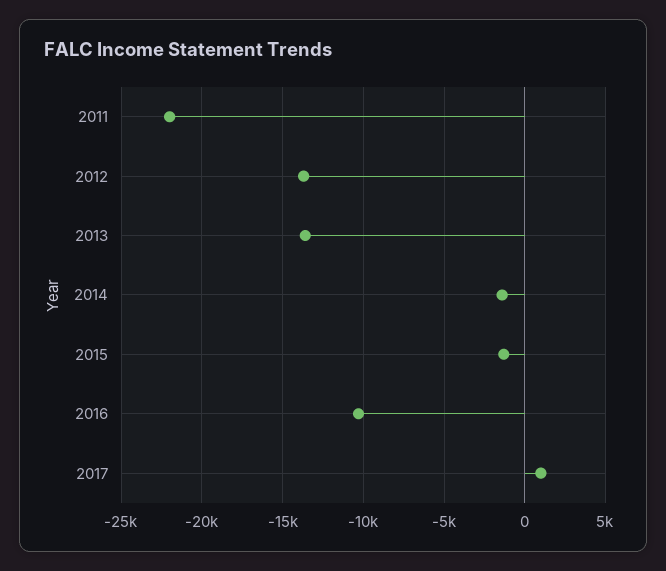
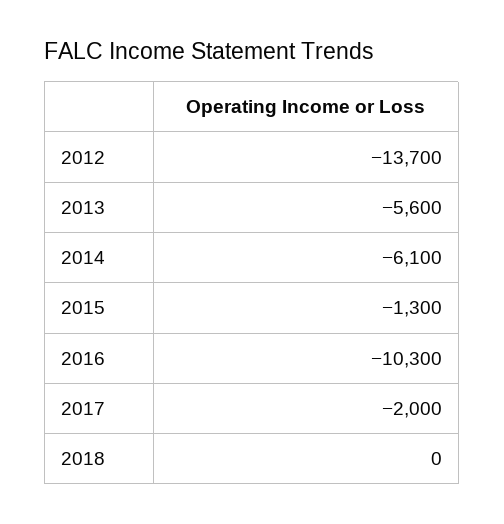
2011: -22000 -> none
2013: -13500 -> -5600
2014: -1500 -> -6100
2017: 1000 -> -2000
2018: none -> 0

